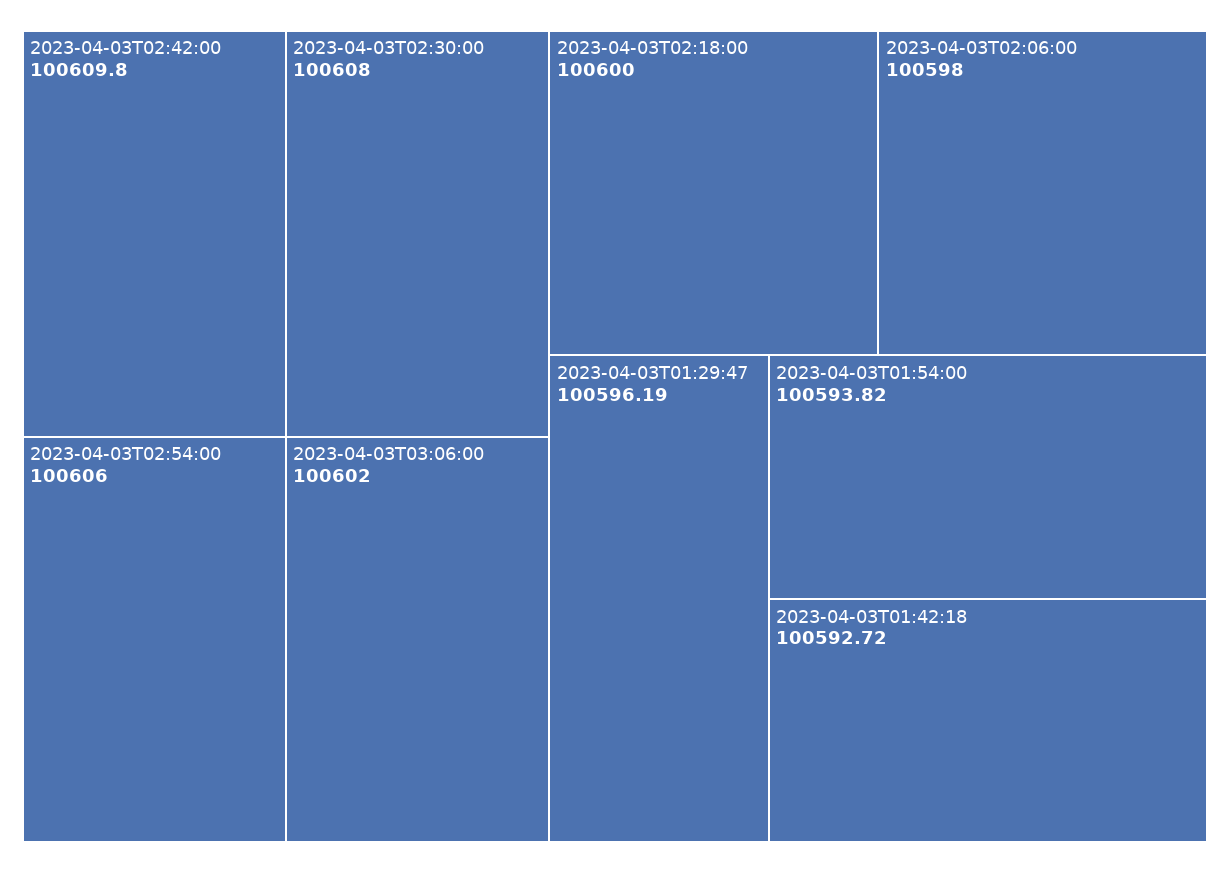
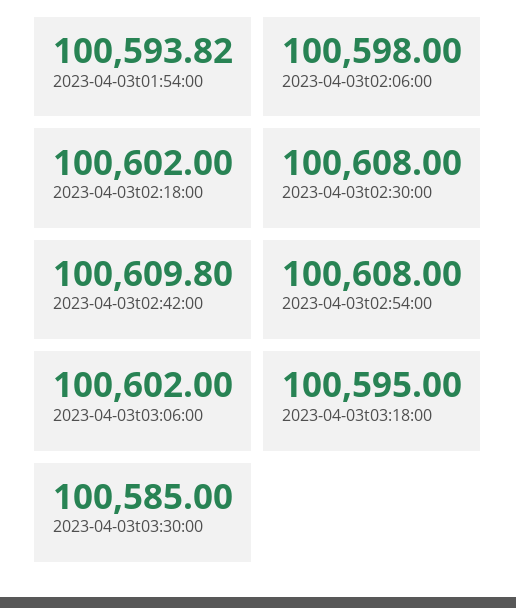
2023-04-03T02:54:00: 100606 -> 100608
2023-04-03T02:18:00: 100600 -> 100602
2023-04-03T01:29:47: 100596.19 -> none
2023-04-03T01:42:18: 100592.72 -> none
2023-04-03t03:18:00: none -> 100595
2023-04-03t03:30:00: none -> 100585

